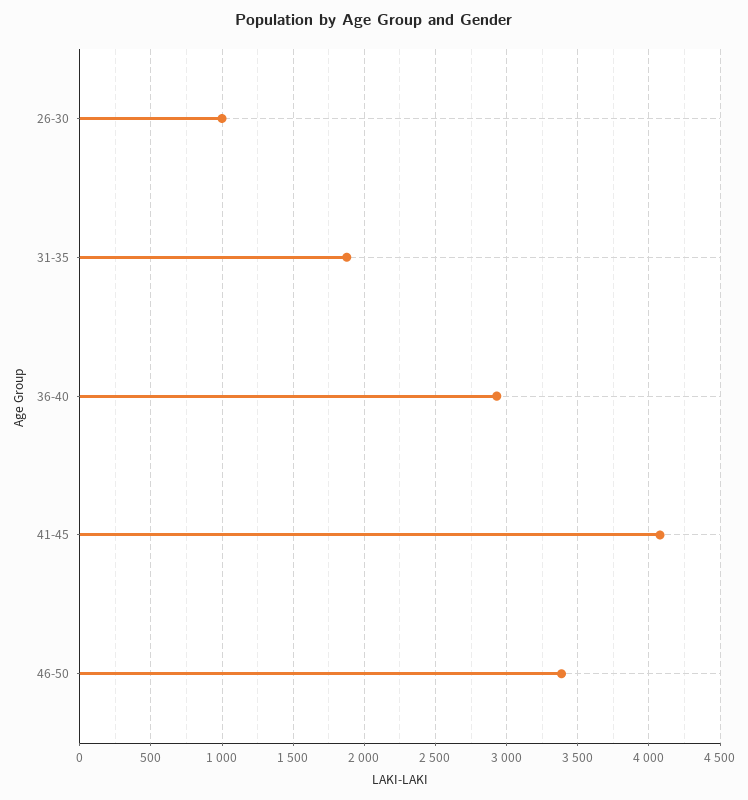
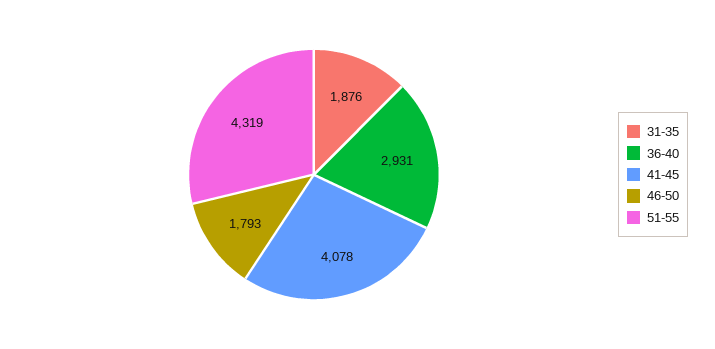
26-30: 1000 -> none
46-50: 3400 -> 1793
51-55: none -> 4319

